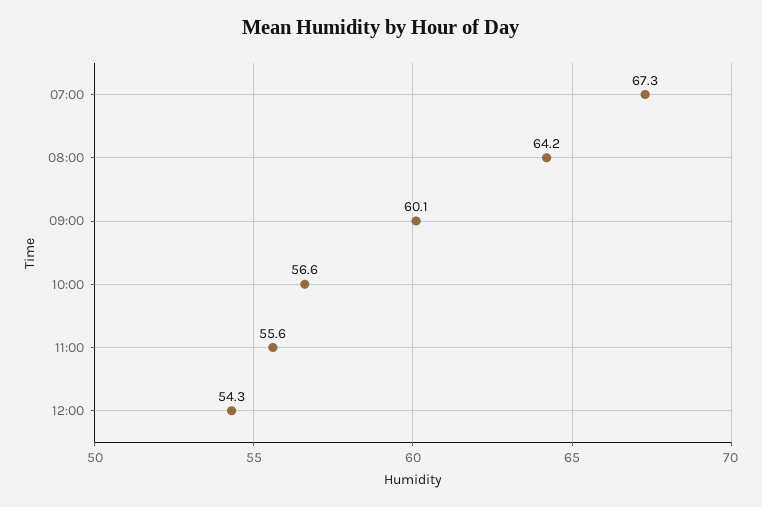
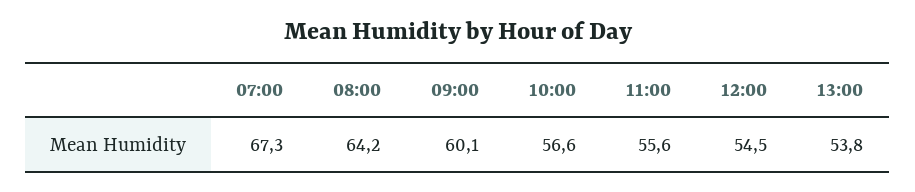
12:00: 54.3 -> 54.5
13:00: none -> 53.8

